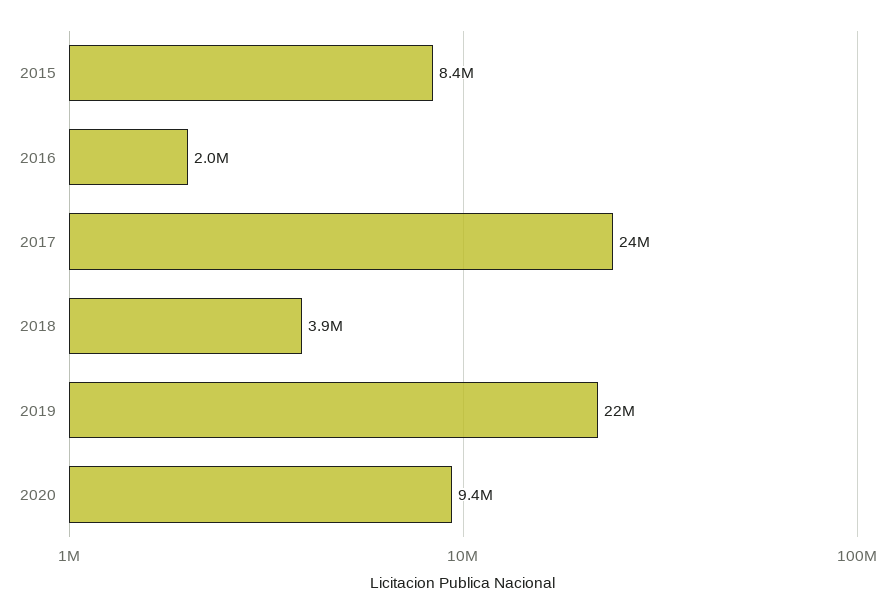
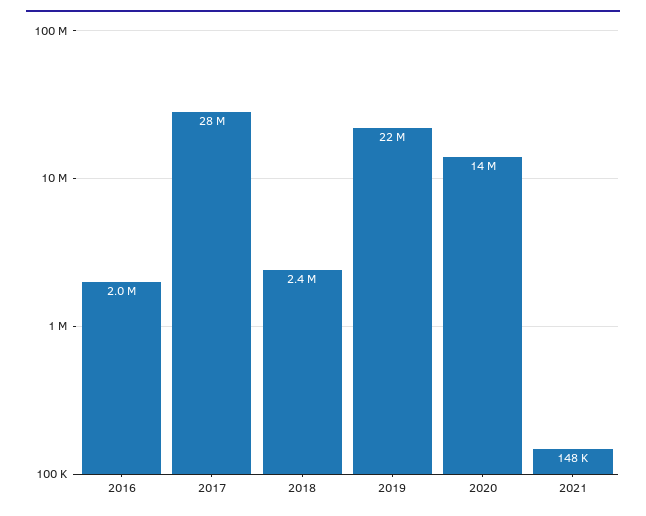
2015: 8400000 -> none
2017: 24000000 -> 28000000
2018: 3900000 -> 2400000
2020: 9400000 -> 14000000
2021: none -> 148000

